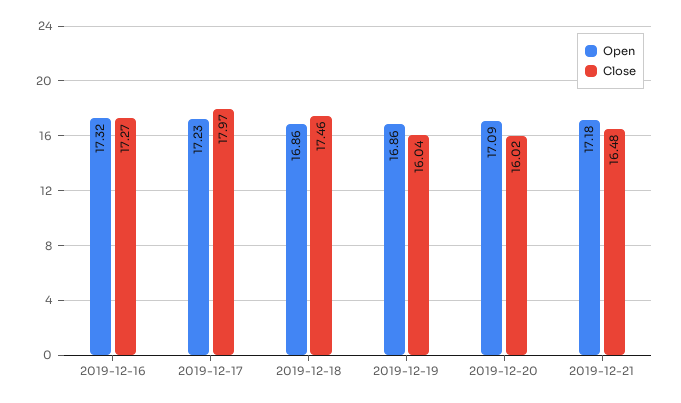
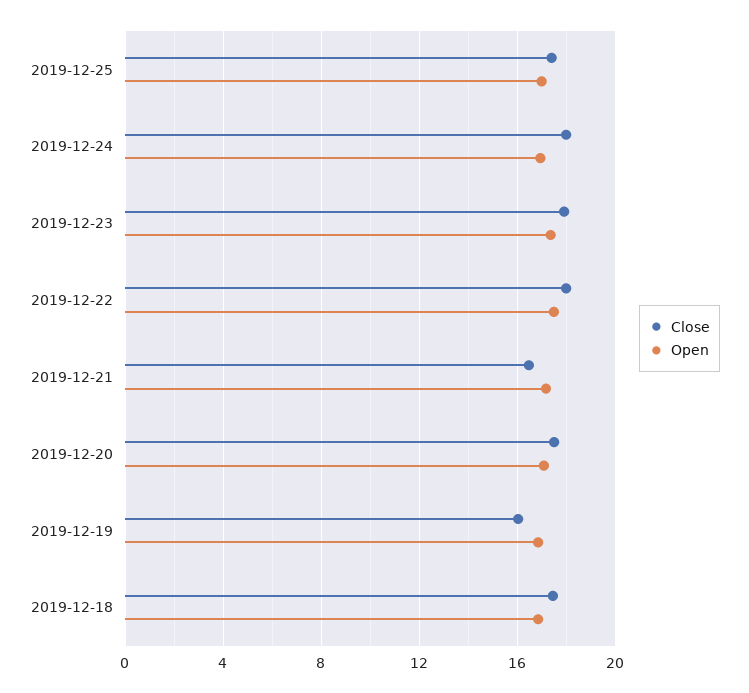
Open, 2019-12-16: 17.32 -> none
Close, 2019-12-16: 17.27 -> none
Open, 2019-12-17: 17.23 -> none
Close, 2019-12-17: 17.97 -> none
Close, 2019-12-20: 16.02 -> 17.5
Close, 2019-12-25: none -> 17.5
Open, 2019-12-25: none -> 17
Close, 2019-12-24: none -> 18
Open, 2019-12-24: none -> 17
Close, 2019-12-23: none -> 18
Open, 2019-12-23: none -> 17.5
Close, 2019-12-22: none -> 18
Open, 2019-12-22: none -> 17.5

